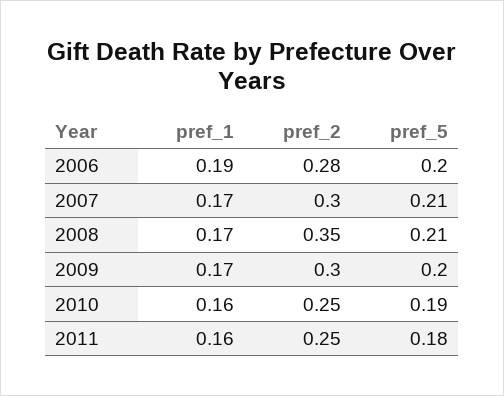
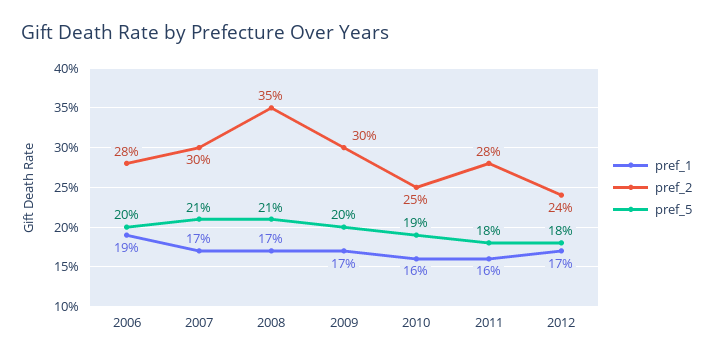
pref_2, 2011: 0.25 -> 0.28
pref_1, 2012: none -> 0.17
pref_2, 2012: none -> 0.24
pref_5, 2012: none -> 0.18

